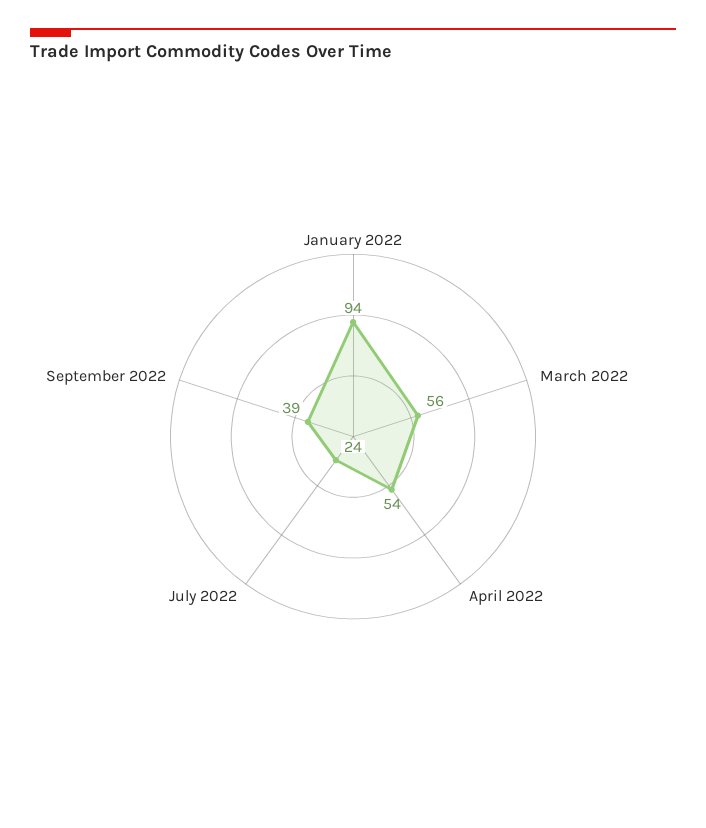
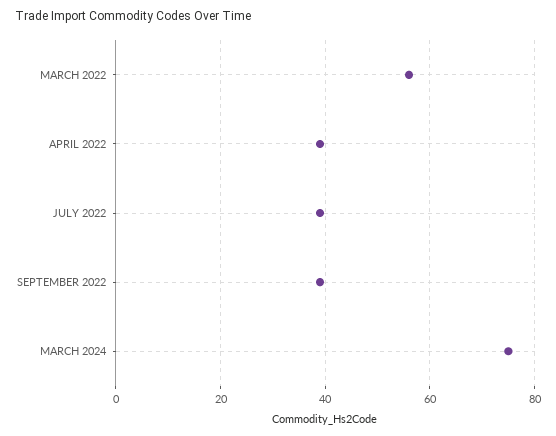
January 2022: 94 -> none
April 2022: 54 -> 40
July 2022: 24 -> 40
MARCH 2024: none -> 75

